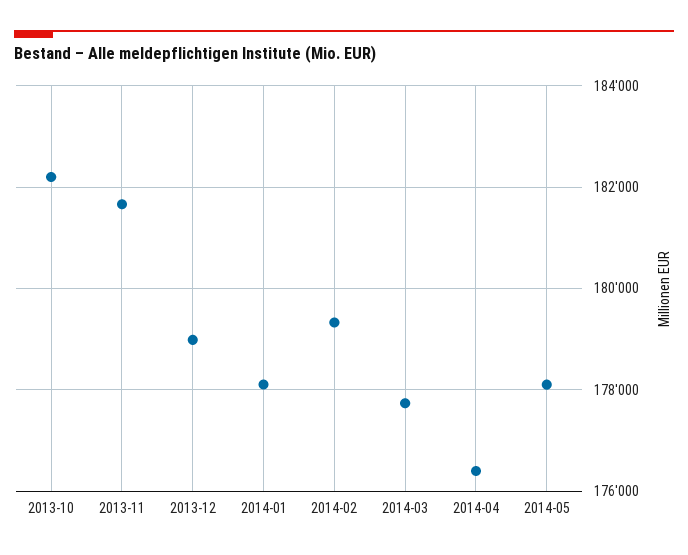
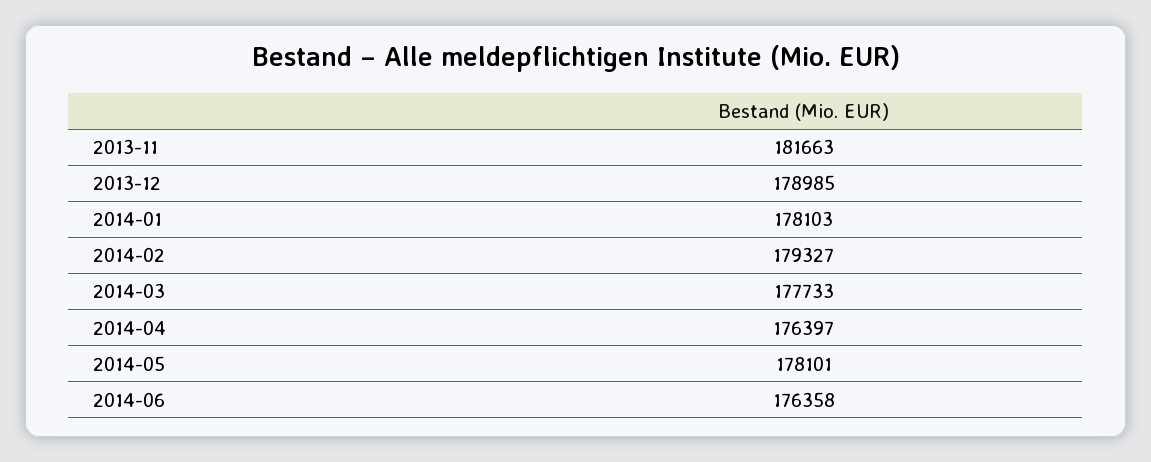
2013-10: 182200 -> none
2014-06: none -> 176358

